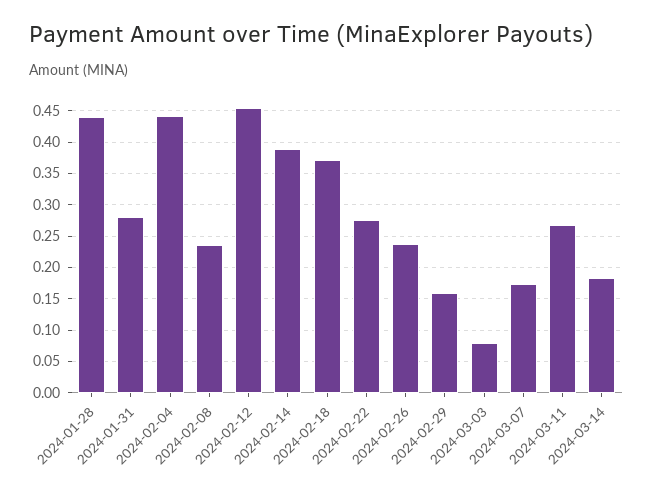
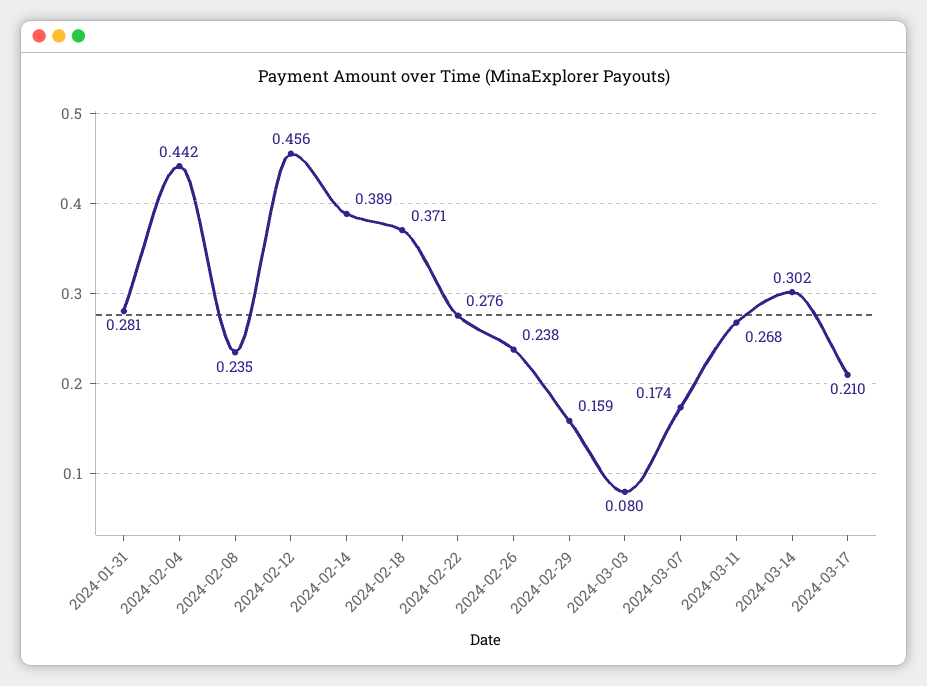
2024-01-28: 0.44 -> none
2024-03-14: 0.18 -> 0.302
2024-03-17: none -> 0.21

